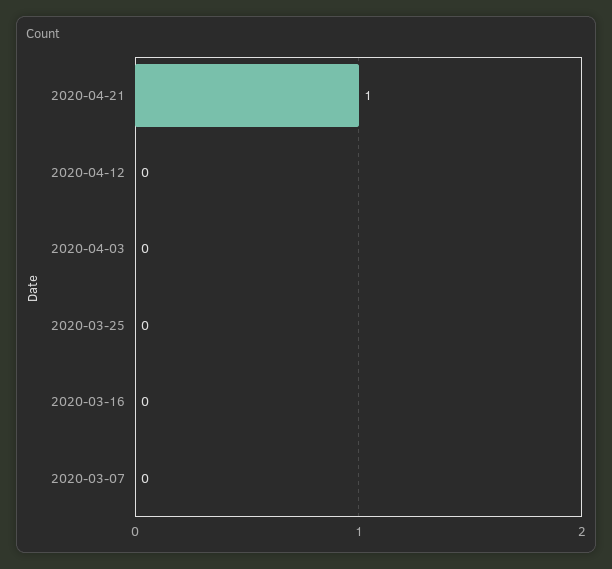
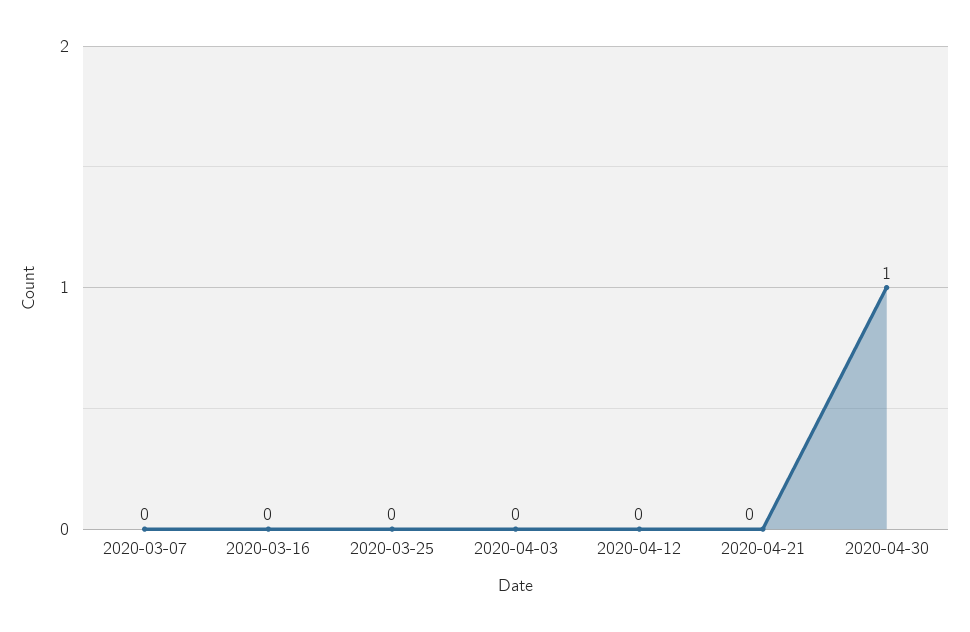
2020-04-21: 1 -> 0
2020-04-30: none -> 1

